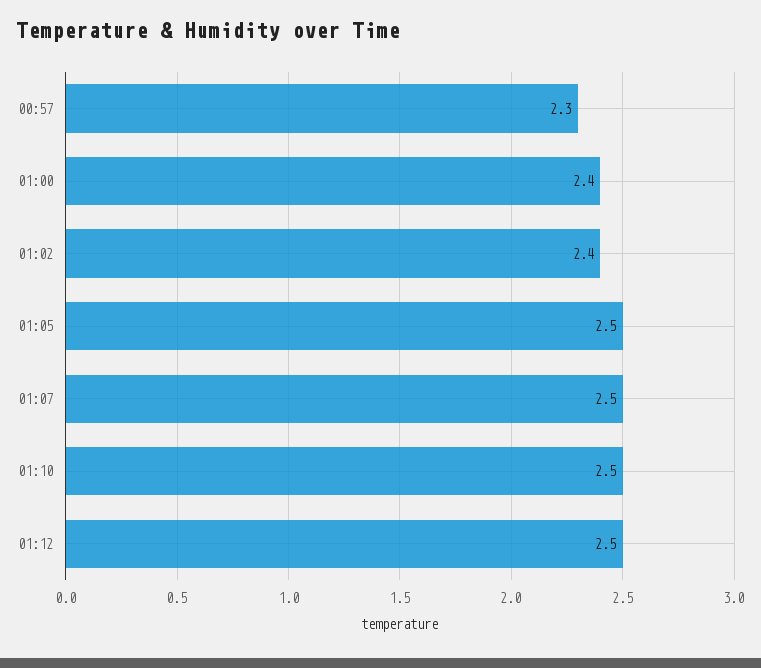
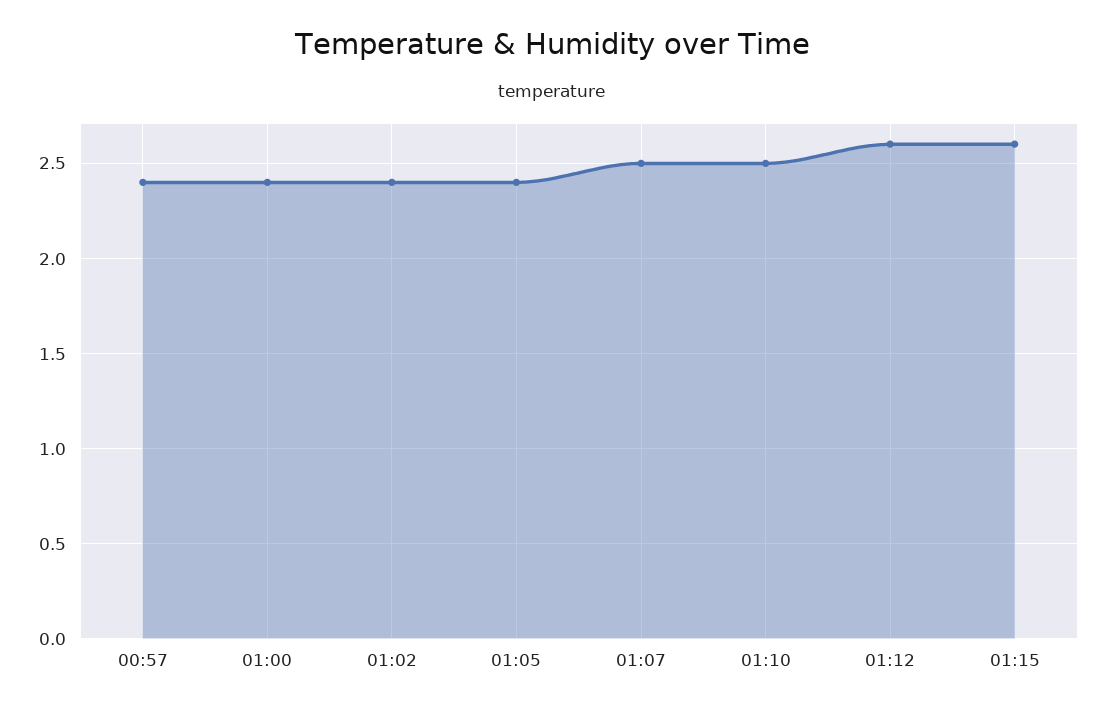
00:57: 2.3 -> 2.4
01:05: 2.5 -> 2.4
01:12: 2.5 -> 2.6
01:15: none -> 2.6

